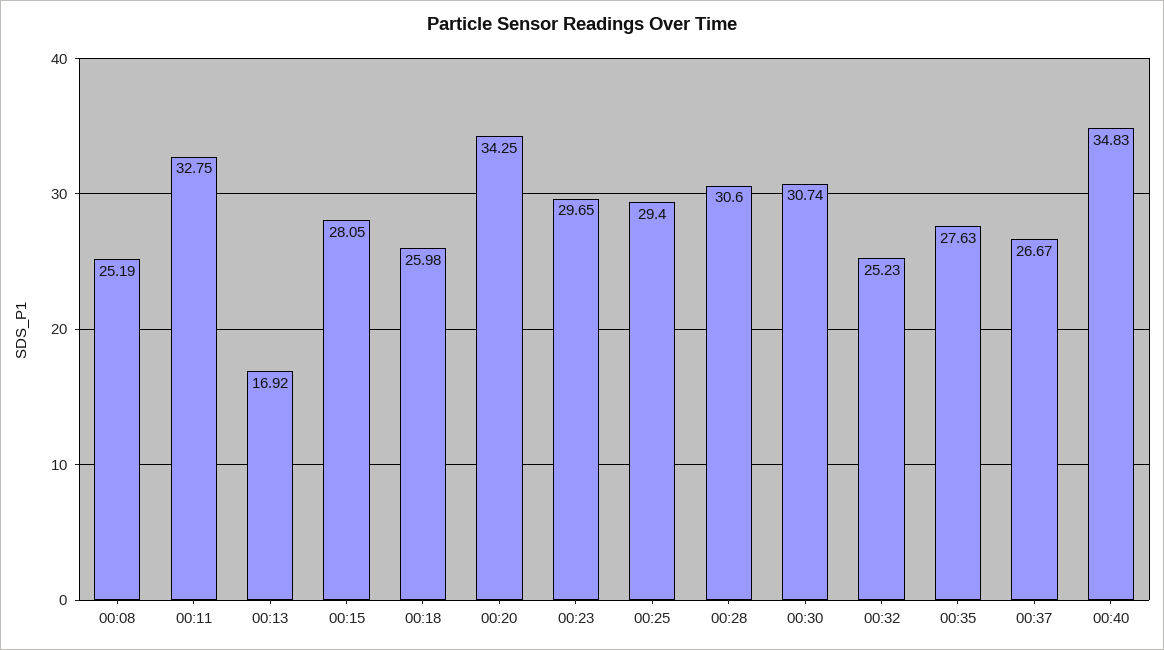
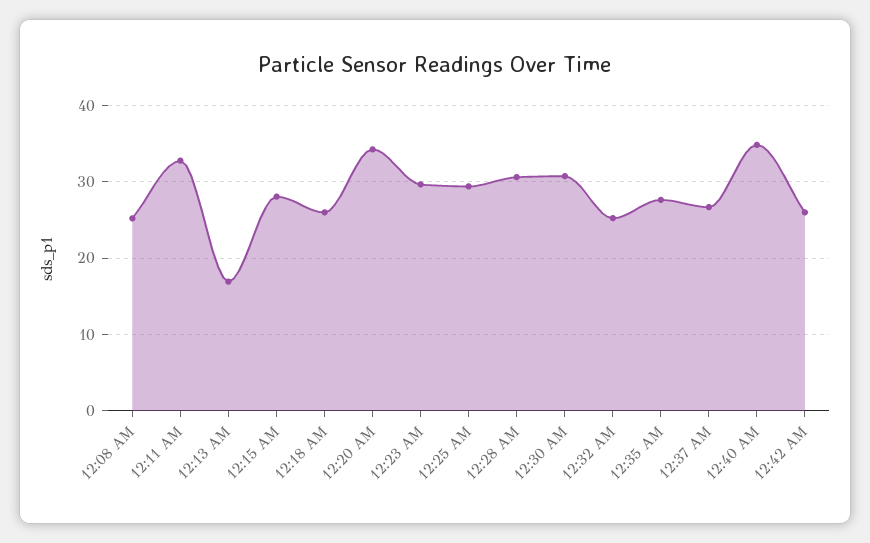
12:42 AM: none -> 26

